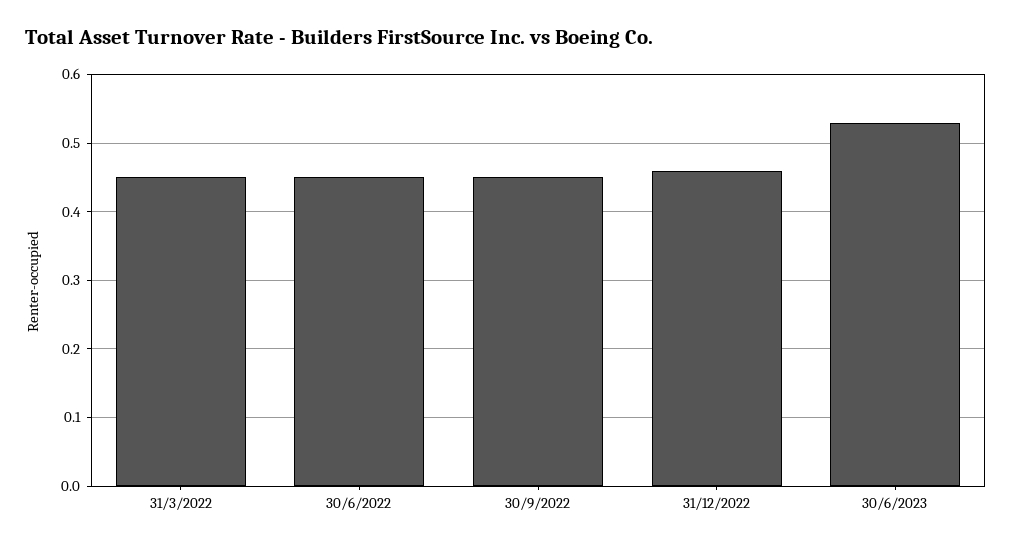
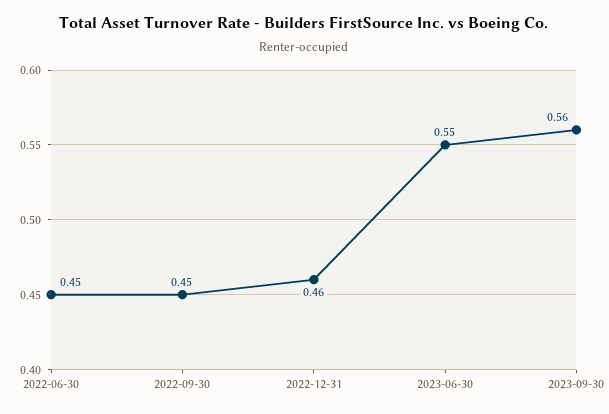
31/3/2022: 0.45 -> none
30/6/2023: 0.53 -> 0.55
2023-09-30: none -> 0.56

